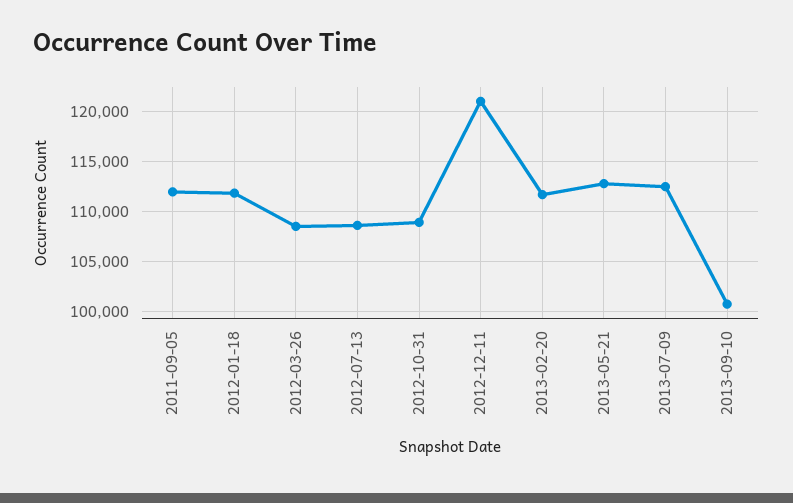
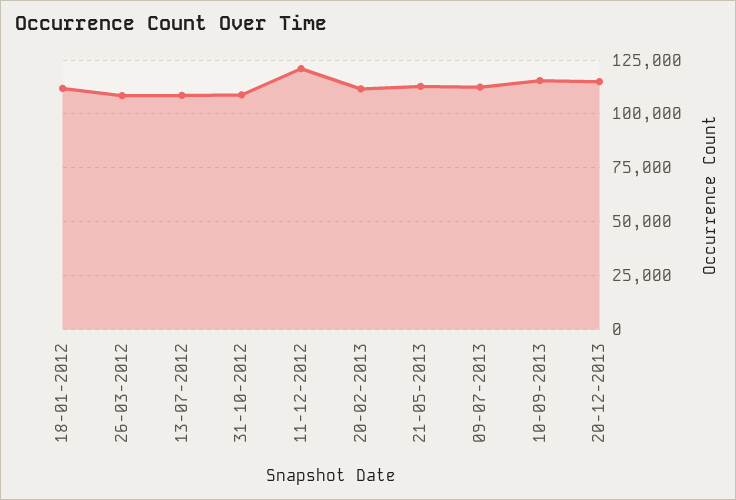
2011-09-05: 112000 -> none
2013-09-10: 101000 -> 115000
20-12-2013: none -> 115000

